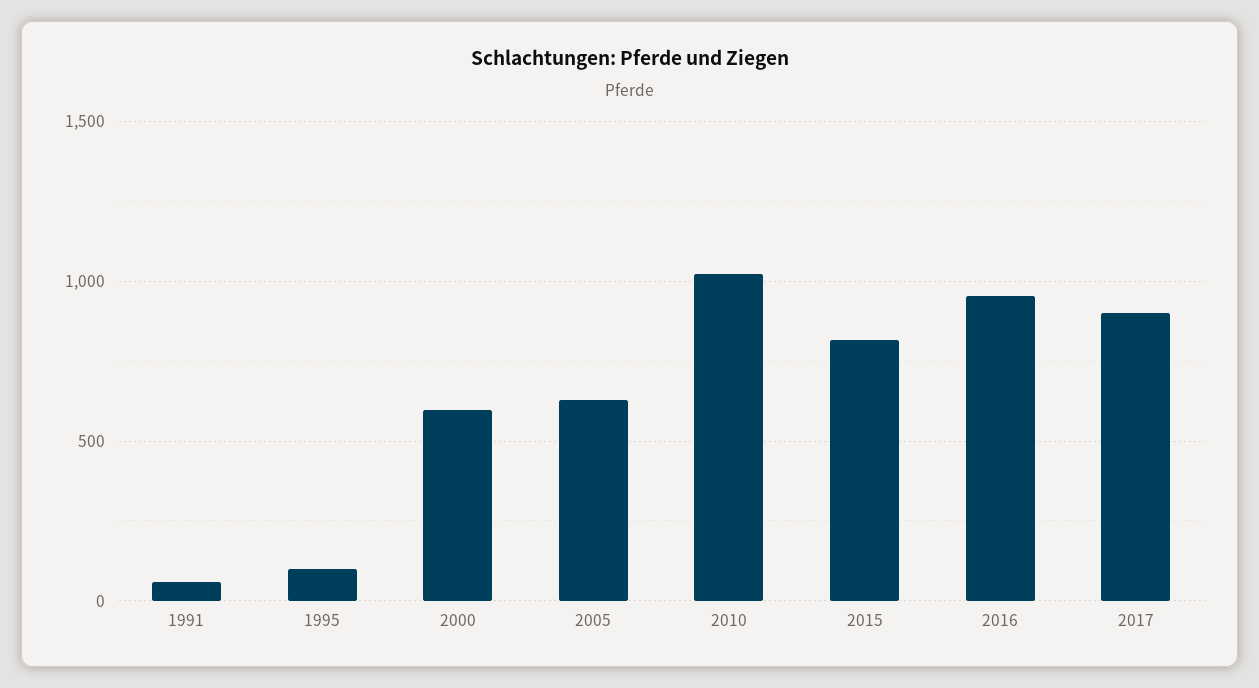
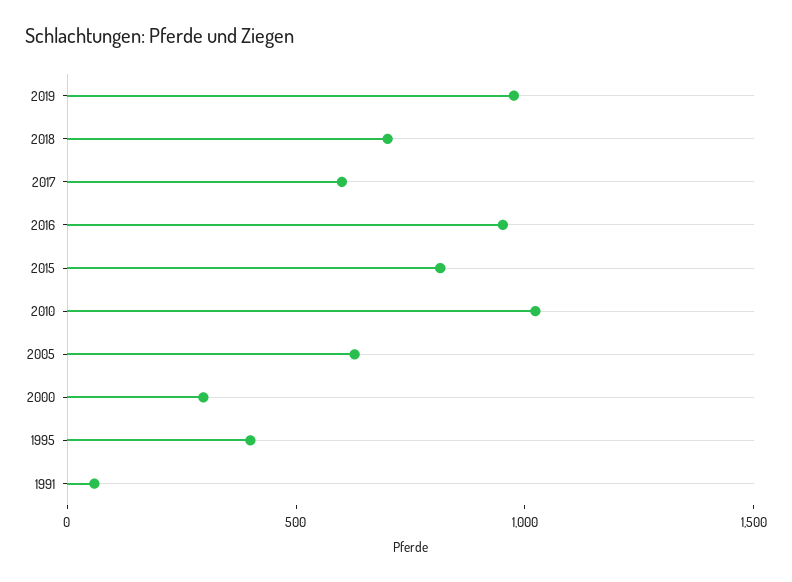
1995: 100 -> 400
2000: 600 -> 300
2017: 900 -> 600
2019: none -> 1000
2018: none -> 700

